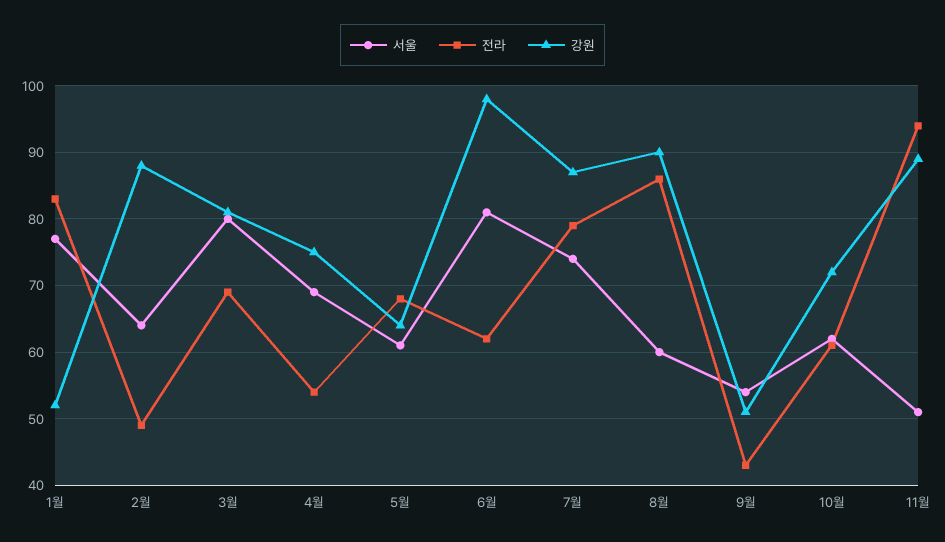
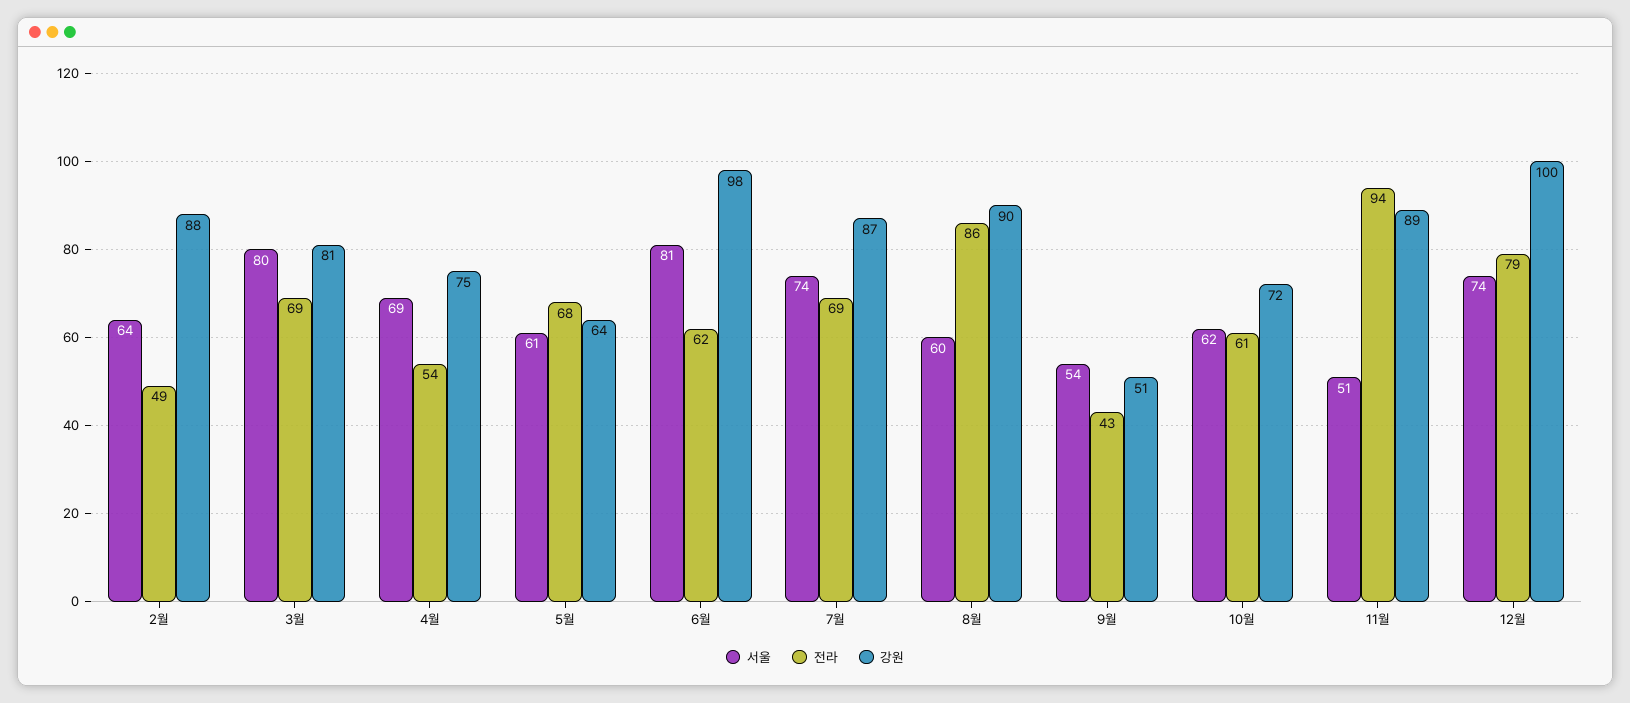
서울, 1월: 77 -> none
전라, 1월: 83 -> none
강원, 1월: 52 -> none
전라, 7월: 79 -> 69
서울, 12월: none -> 74
전라, 12월: none -> 79
강원, 12월: none -> 100

